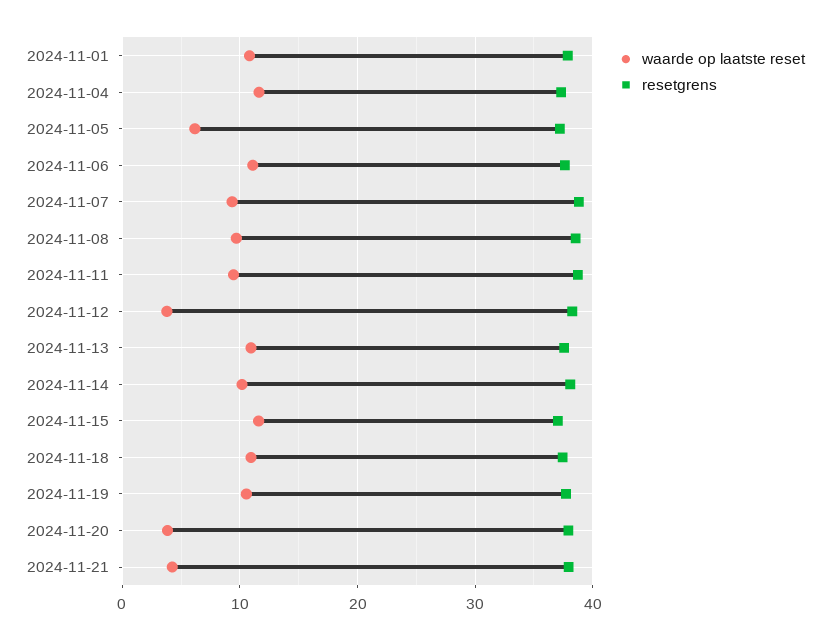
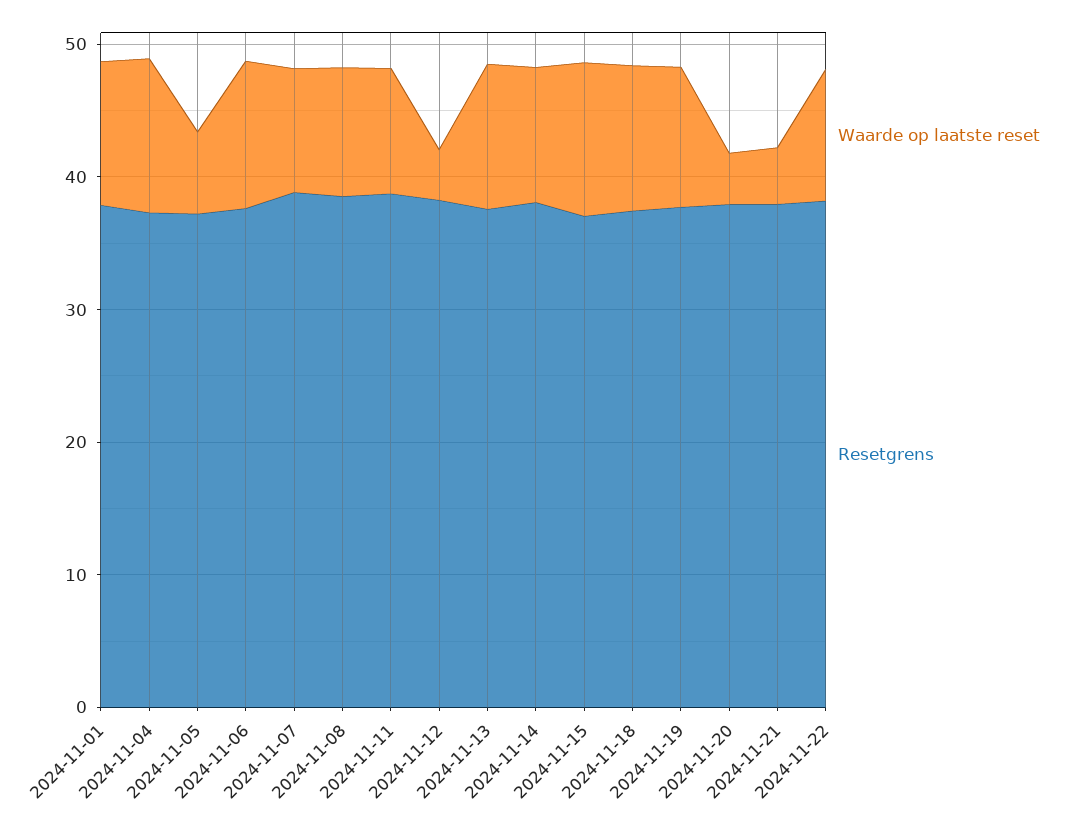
waarde op laatste reset, 2024-11-22: none -> 10
resetgrens, 2024-11-22: none -> 38

